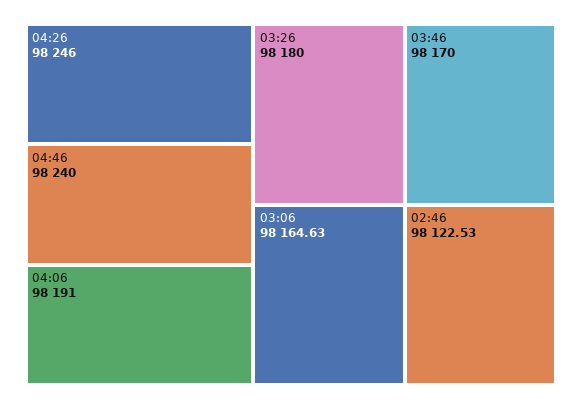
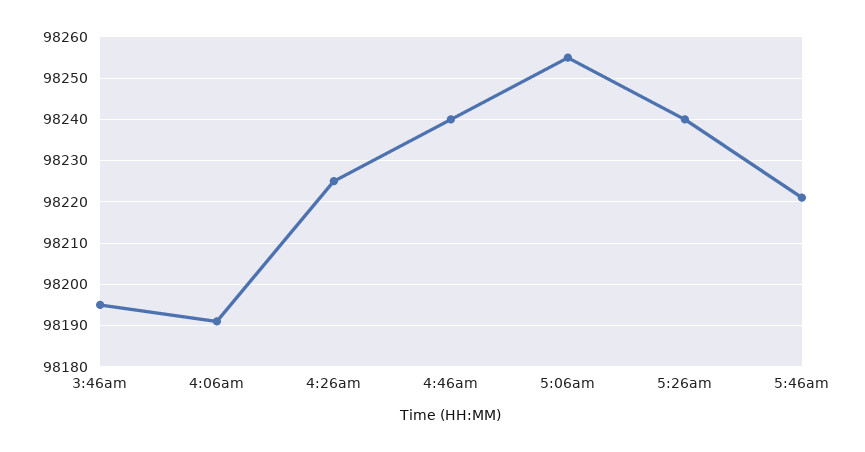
04:26: 98246 -> 98225
03:26: 98180 -> none
03:46: 98170 -> 98195
03:06: 98164.63 -> none
02:46: 98122.53 -> none
5:06am: none -> 98255
5:26am: none -> 98240
5:46am: none -> 98220

